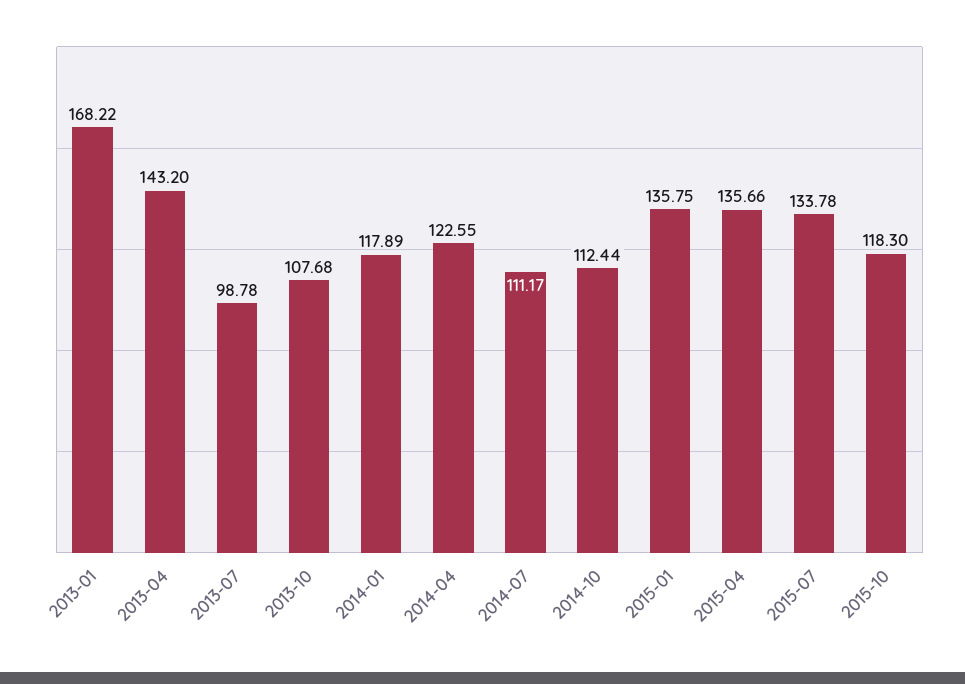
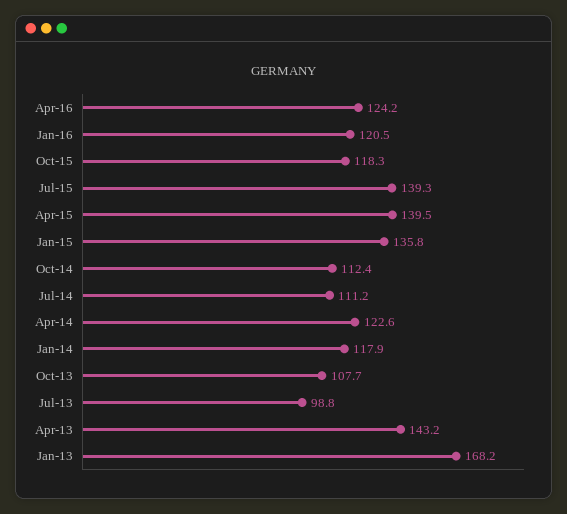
2015-04: 135.66 -> 139.5
2015-07: 133.78 -> 139.3
Apr-16: none -> 124.2
Jan-16: none -> 120.5

